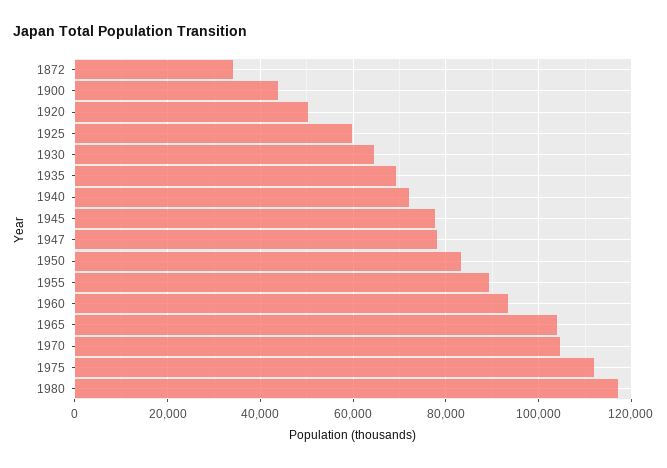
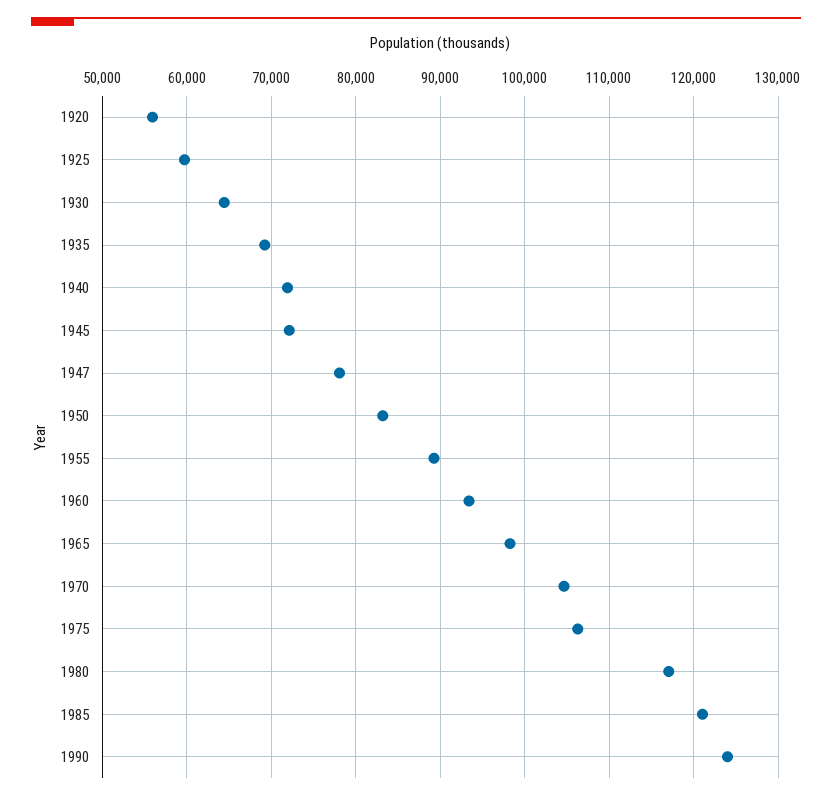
1872: 34000 -> none
1900: 44000 -> none
1920: 50000 -> 56000
1945: 78000 -> 72000
1965: 104000 -> 98000
1975: 112000 -> 106000
1985: none -> 121000
1990: none -> 124000

